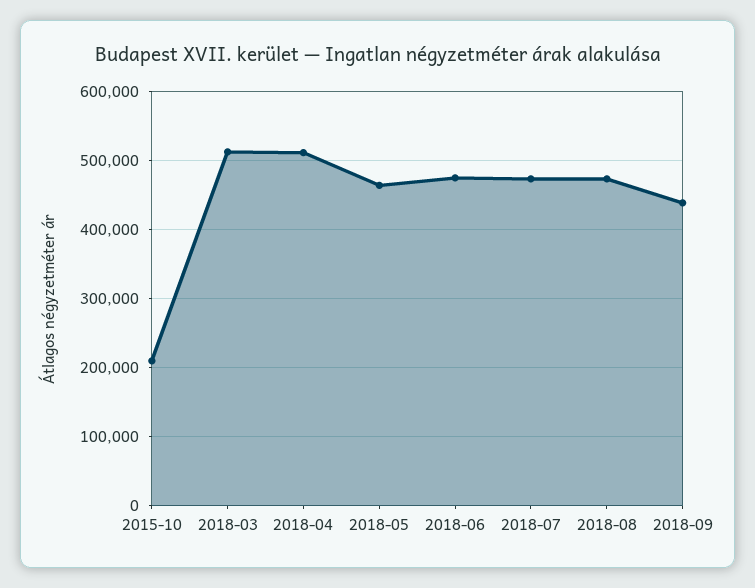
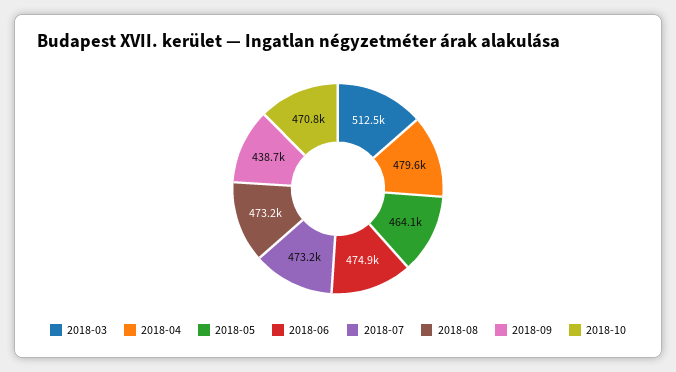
2015-10: 210000 -> none
2018-04: 510000 -> 479600
2018-10: none -> 470800

